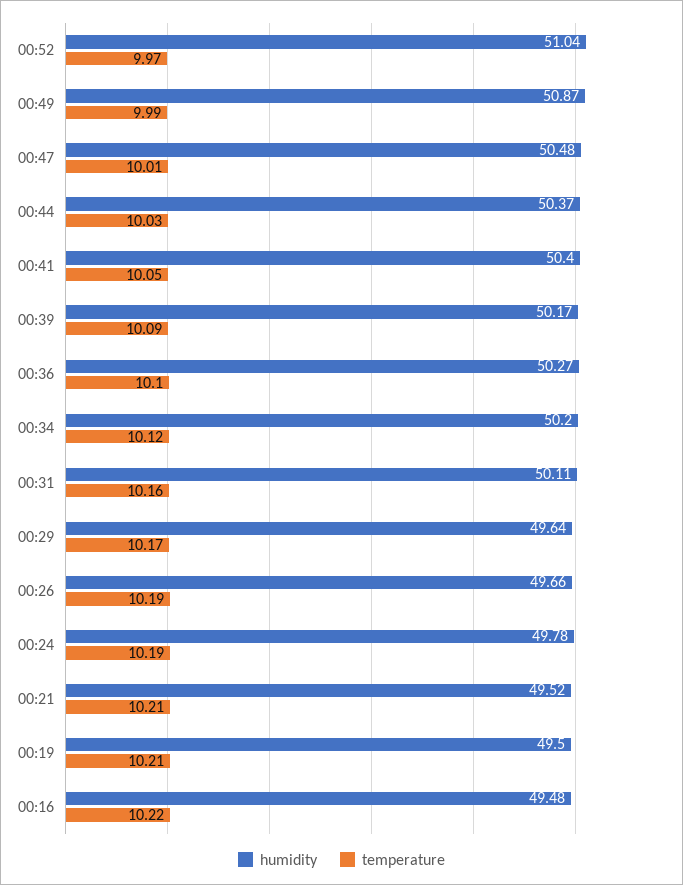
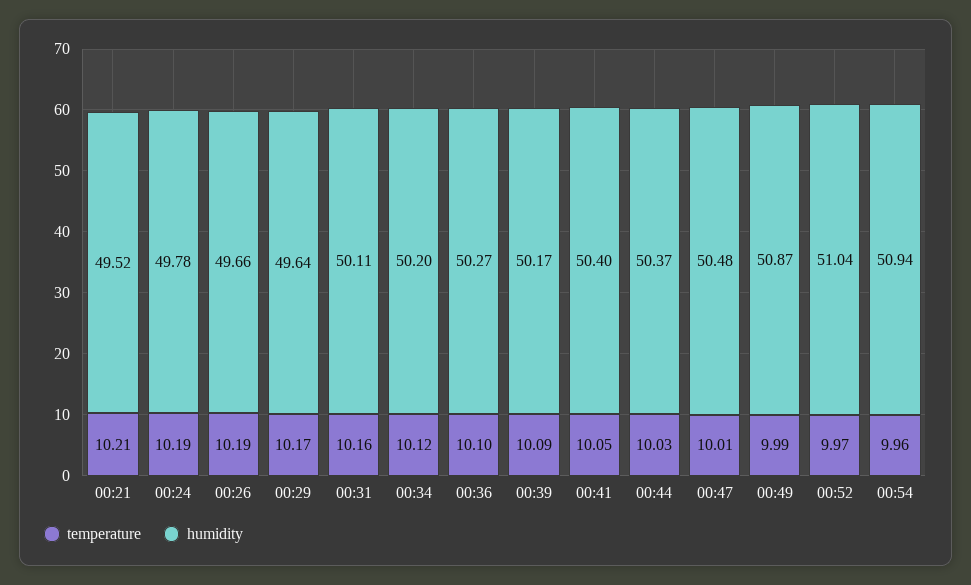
humidity, 00:19: 49.5 -> none
temperature, 00:19: 10.21 -> none
humidity, 00:16: 49.48 -> none
temperature, 00:16: 10.22 -> none
temperature, 00:54: none -> 9.96
humidity, 00:54: none -> 50.94

